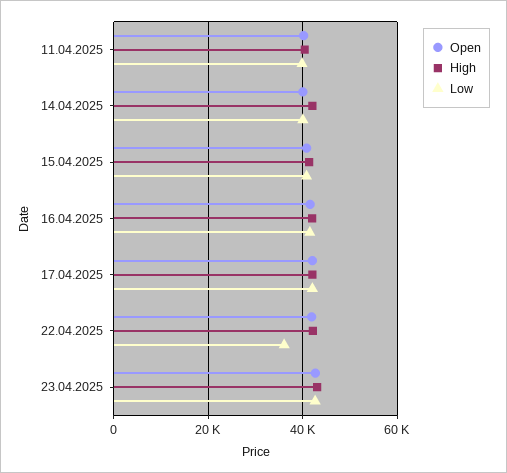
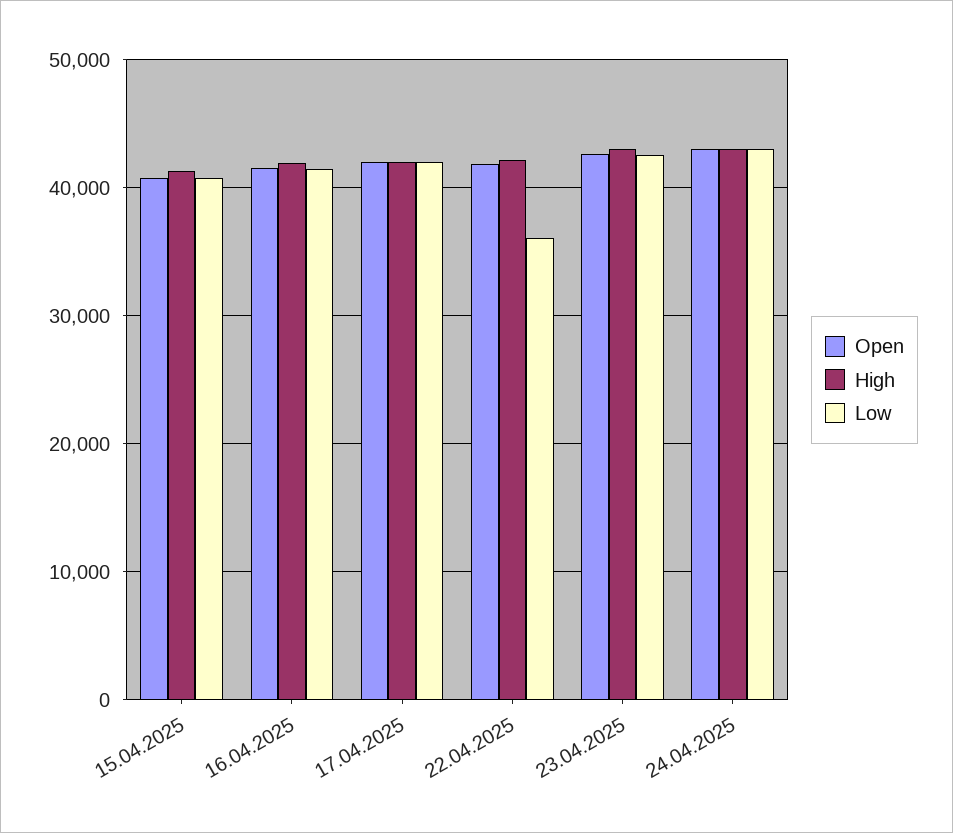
Open, 11.04.2025: 40000 -> none
High, 11.04.2025: 40000 -> none
Low, 11.04.2025: 40000 -> none
Open, 14.04.2025: 40000 -> none
High, 14.04.2025: 42000 -> none
Low, 14.04.2025: 40000 -> none
Open, 24.04.2025: none -> 43000
High, 24.04.2025: none -> 43000
Low, 24.04.2025: none -> 43000

